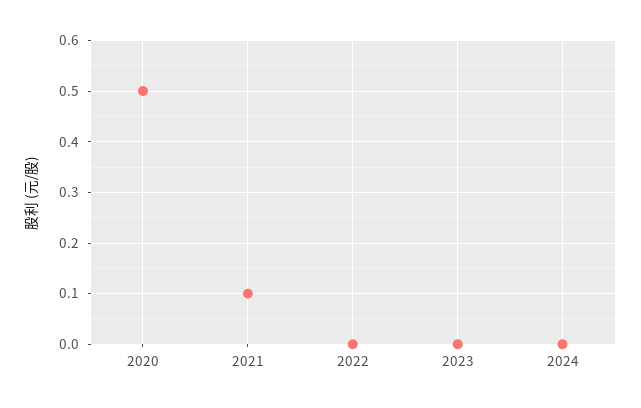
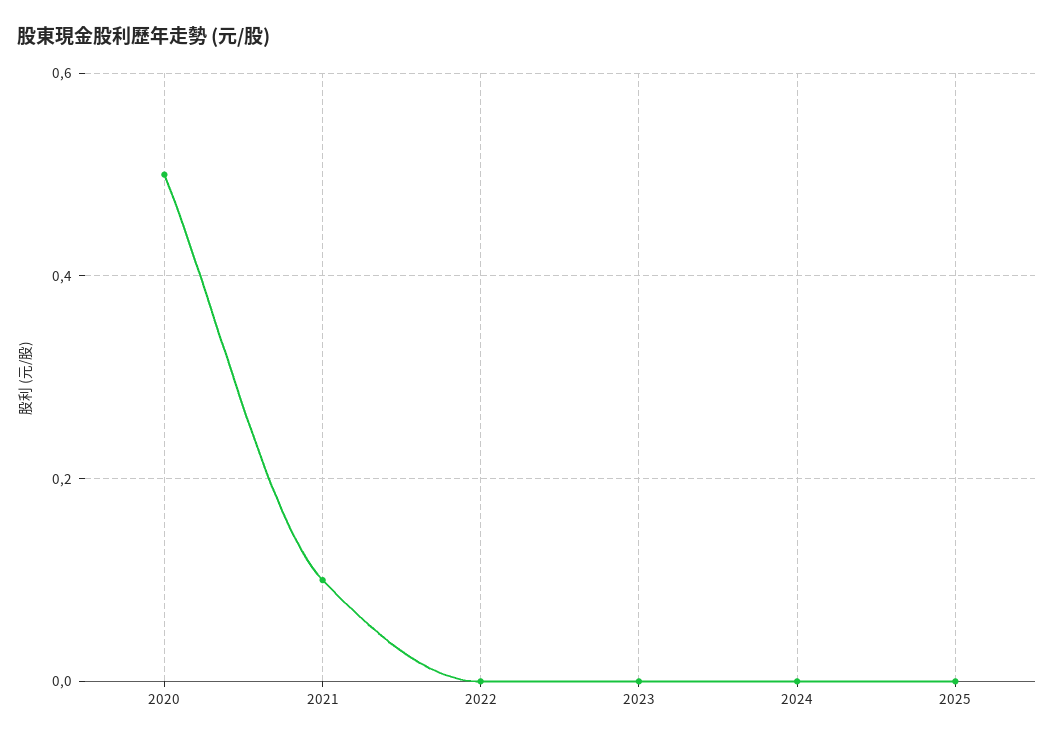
2025: none -> 0

